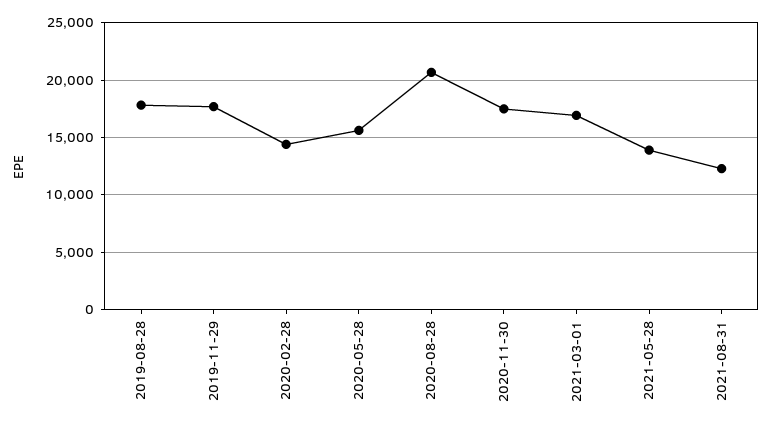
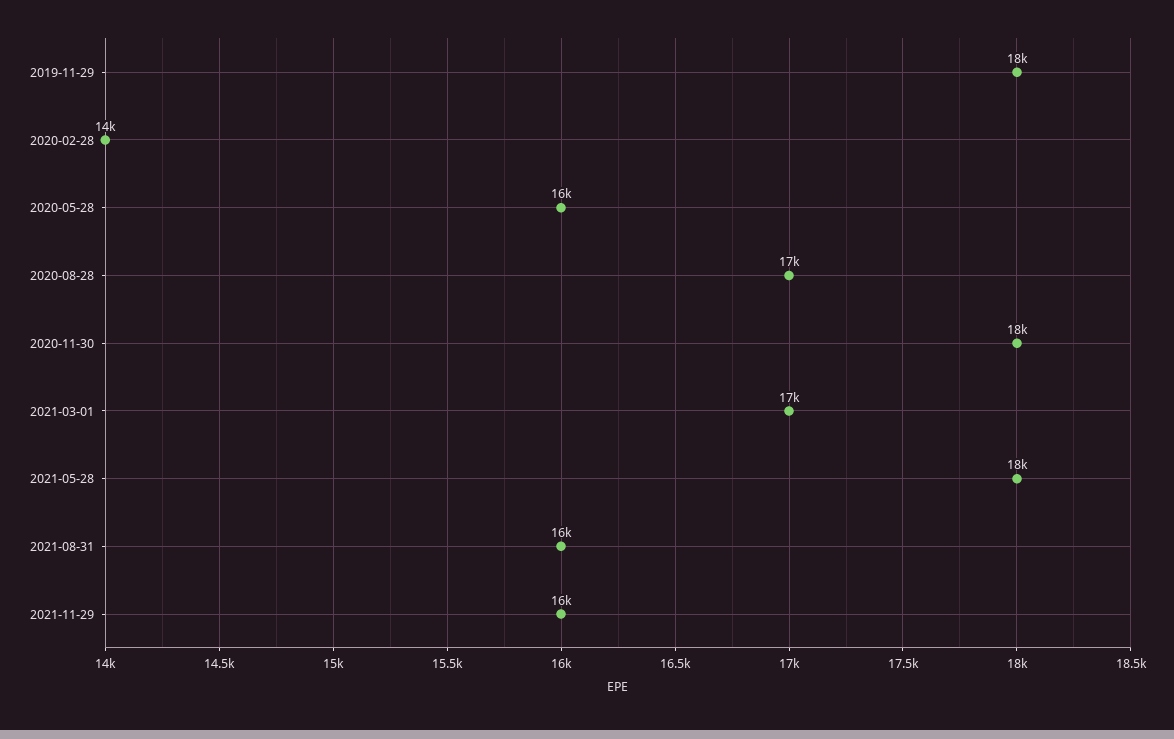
2019-08-28: 18000 -> none
2020-08-28: 21000 -> 17000
2021-05-28: 14000 -> 18000
2021-08-31: 12000 -> 16000
2021-11-29: none -> 16000

